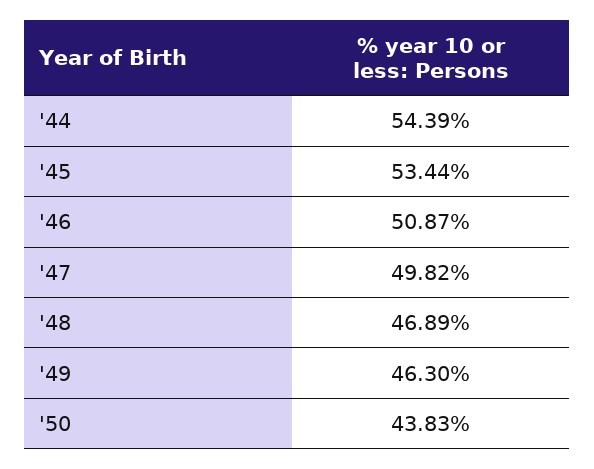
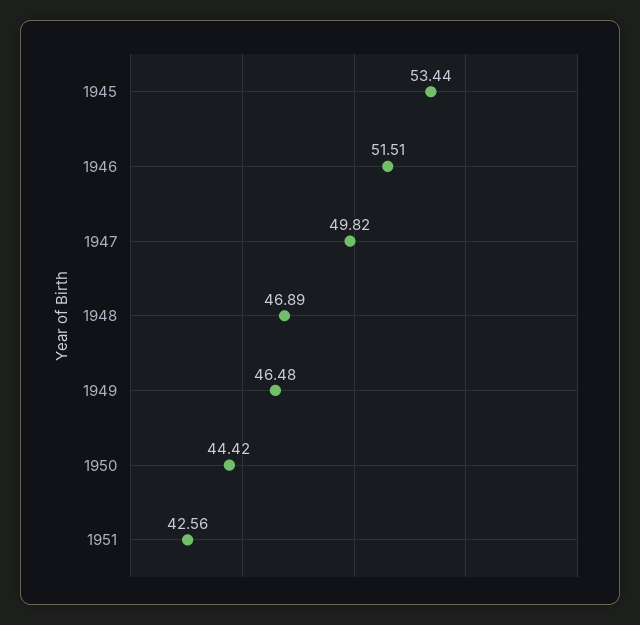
'44: 54.39 -> none
'46: 50.87 -> 51.51
'49: 46.3 -> 46.48
'50: 43.83 -> 44.42
1951: none -> 42.56

